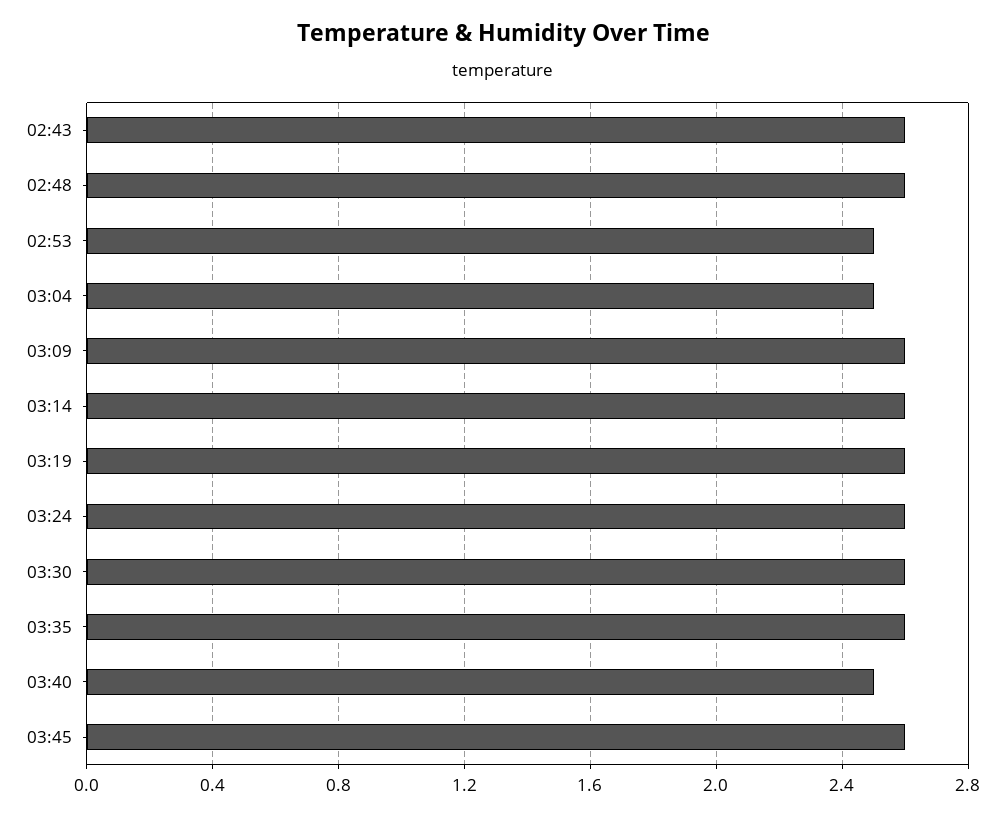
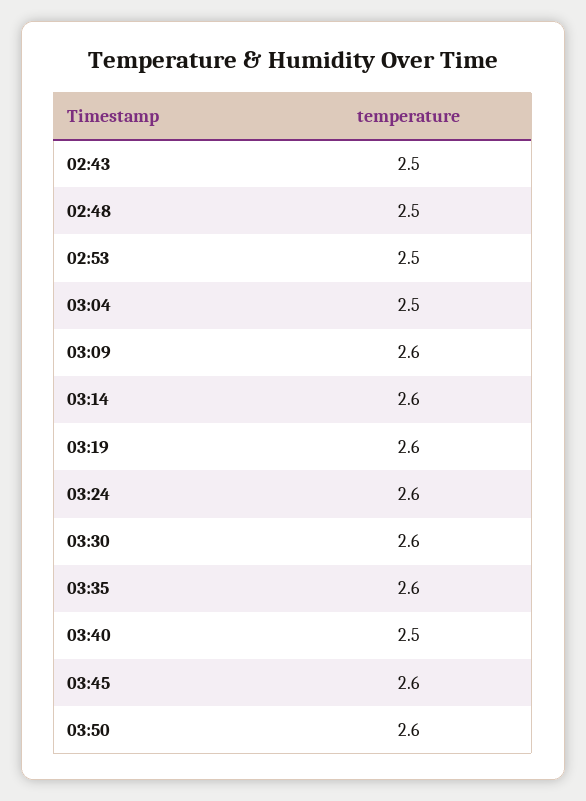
02:43: 2.6 -> 2.5
02:48: 2.6 -> 2.5
03:50: none -> 2.6

